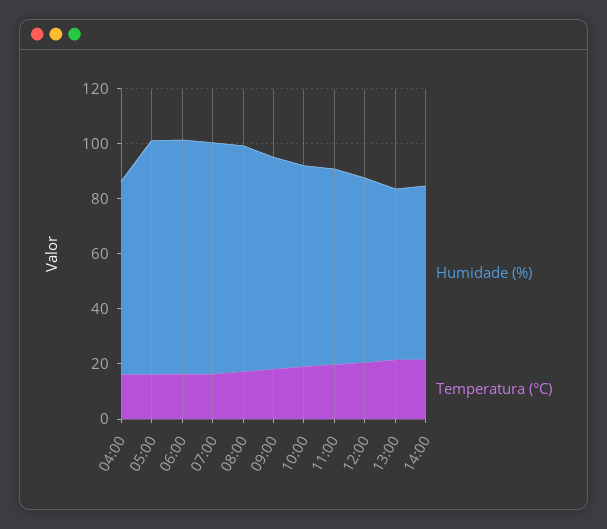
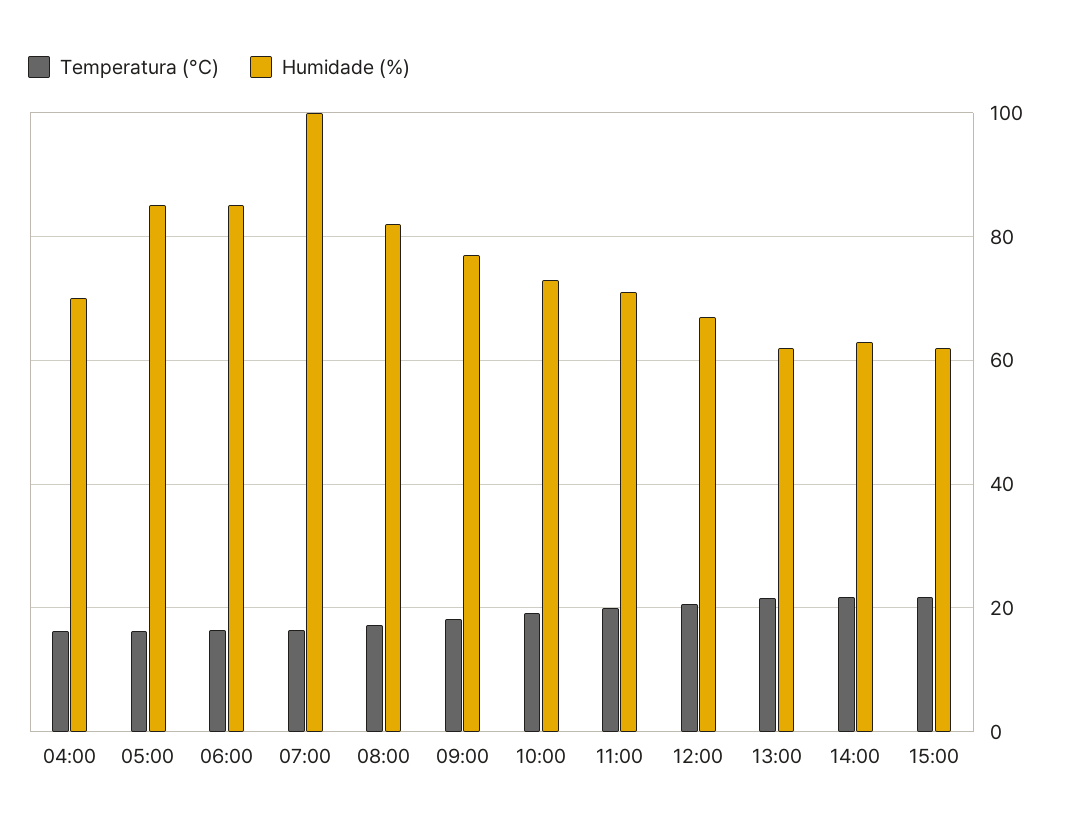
Humidade (%), 07:00: 85 -> 100
Temperatura (°C), 15:00: none -> 22
Humidade (%), 15:00: none -> 62

